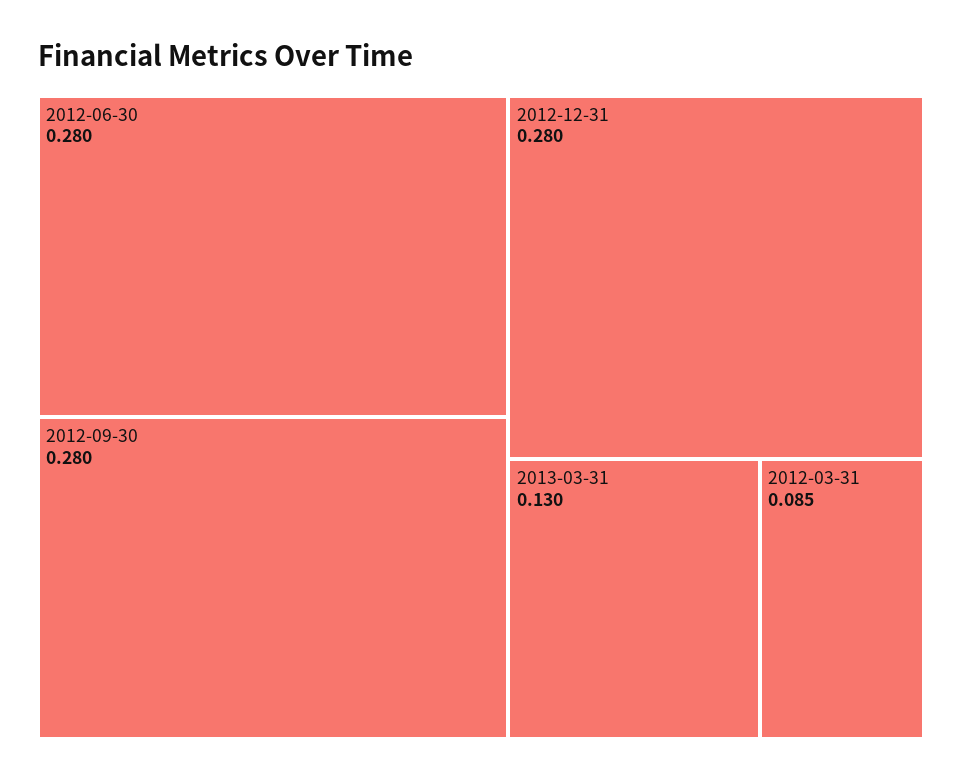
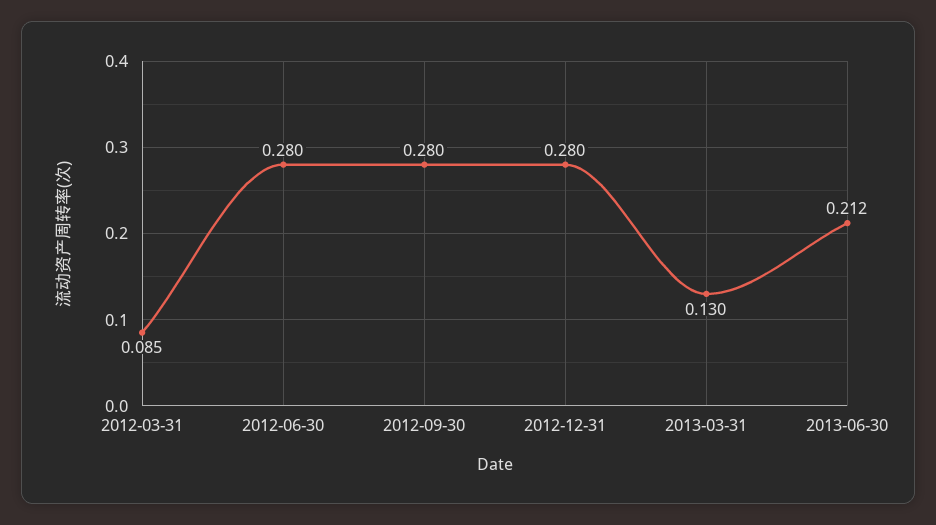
2013-06-30: none -> 0.212

